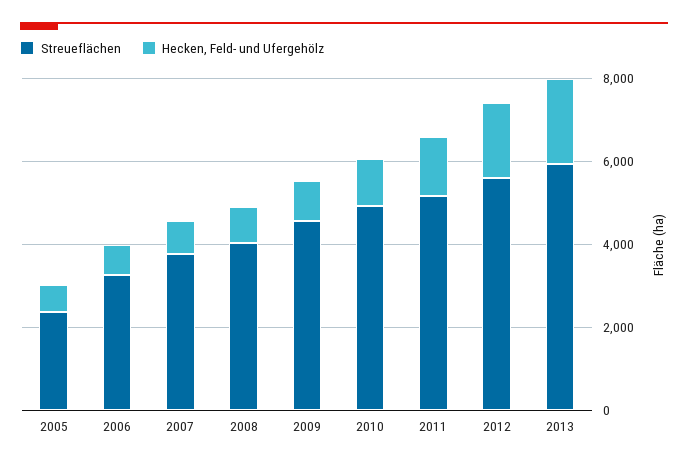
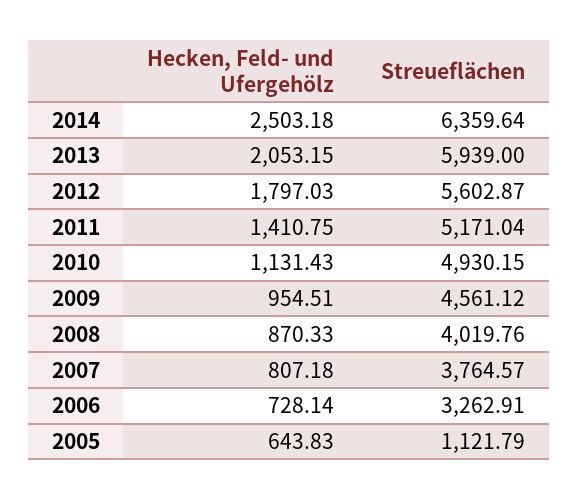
Streueflächen, 2005: 2500 -> 1121.79
Hecken, Feld- und Ufergehölz, 2014: none -> 2503.18
Streueflächen, 2014: none -> 6359.64

